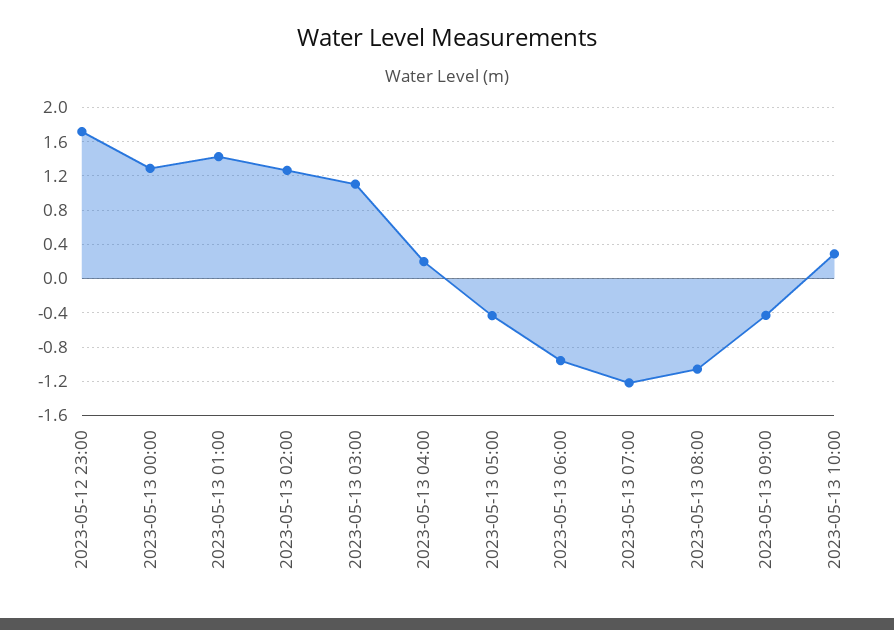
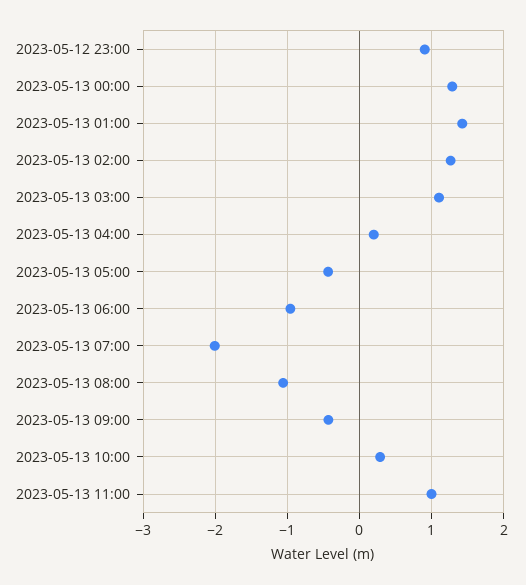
2023-05-12 23:00: 1.7 -> 0.9
2023-05-13 07:00: -1.2 -> -2
2023-05-13 11:00: none -> 1

